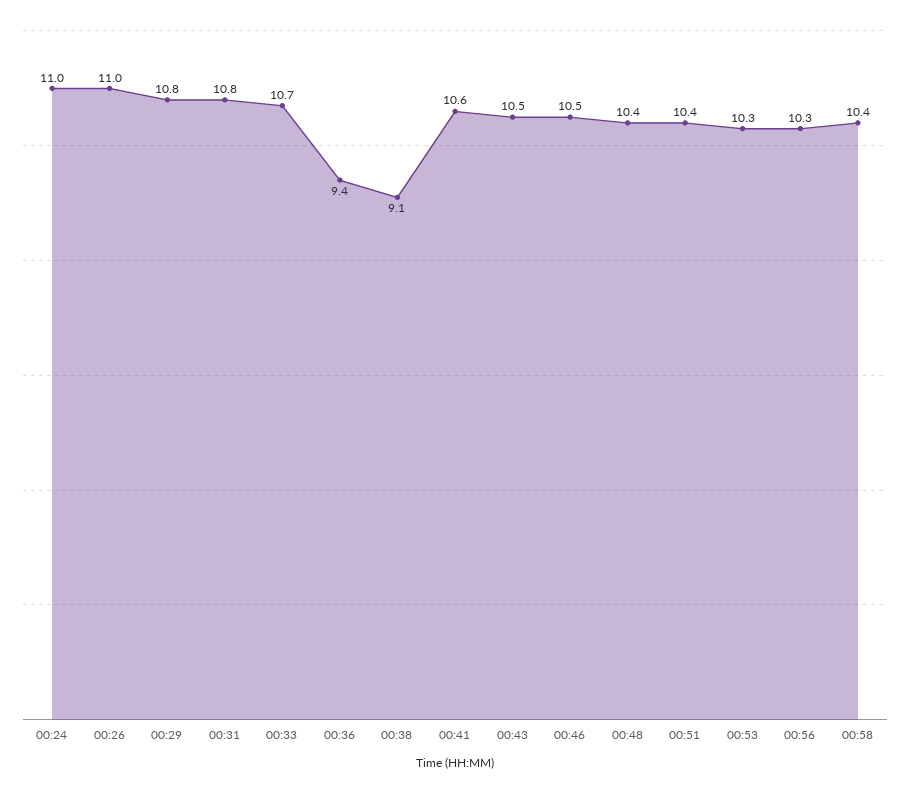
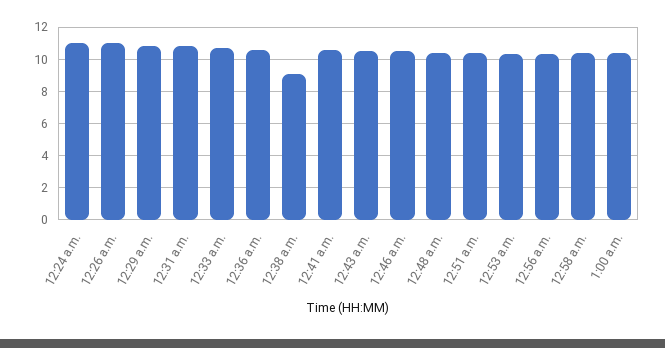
00:36: 9.4 -> 10.5
1:00 a.m.: none -> 10.5

